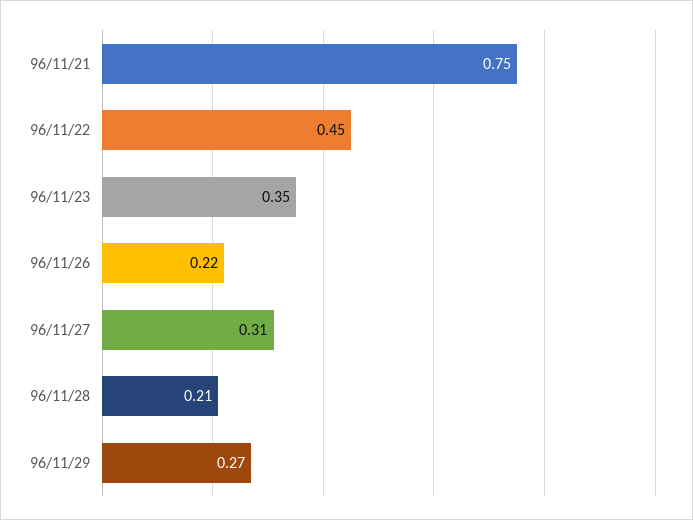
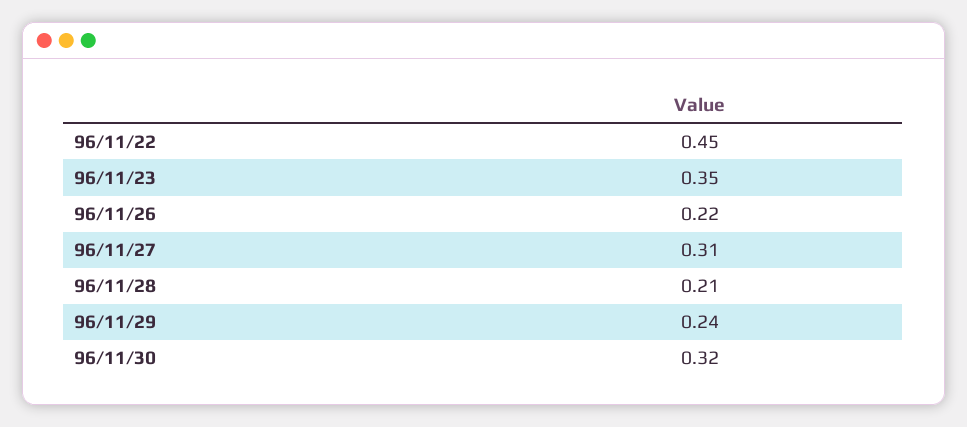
96/11/21: 0.75 -> none
96/11/29: 0.27 -> 0.24
96/11/30: none -> 0.32

